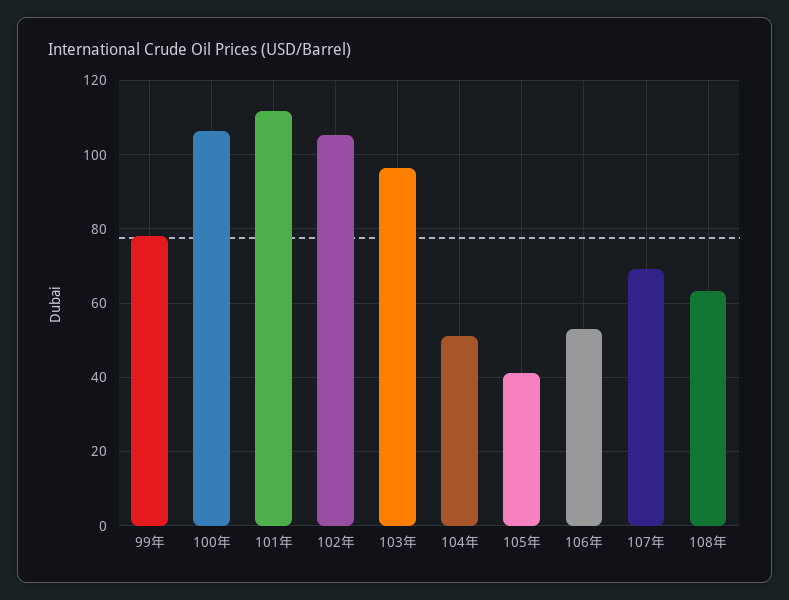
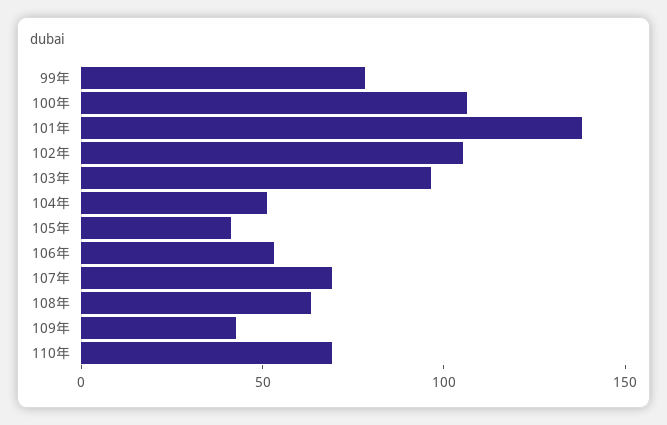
101年: 112 -> 140
109年: none -> 40
110年: none -> 70

